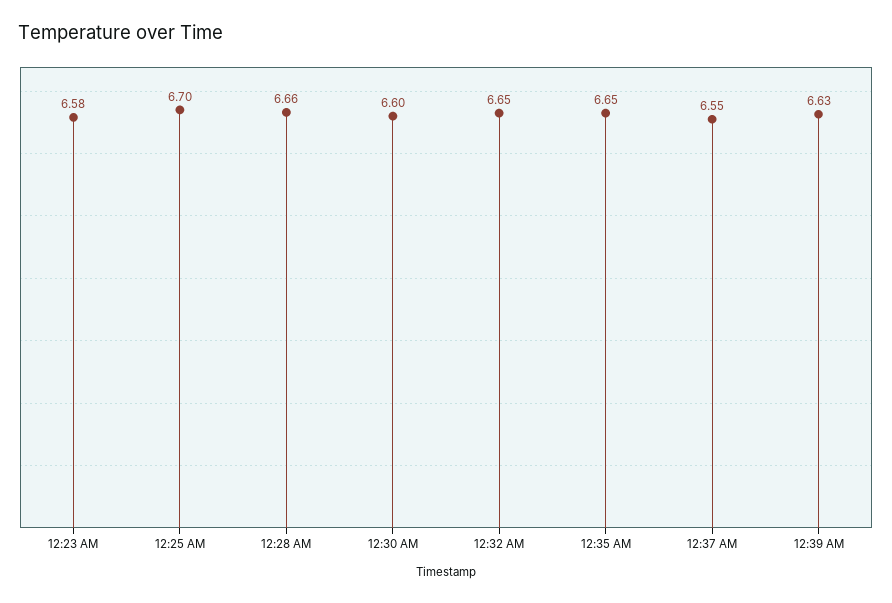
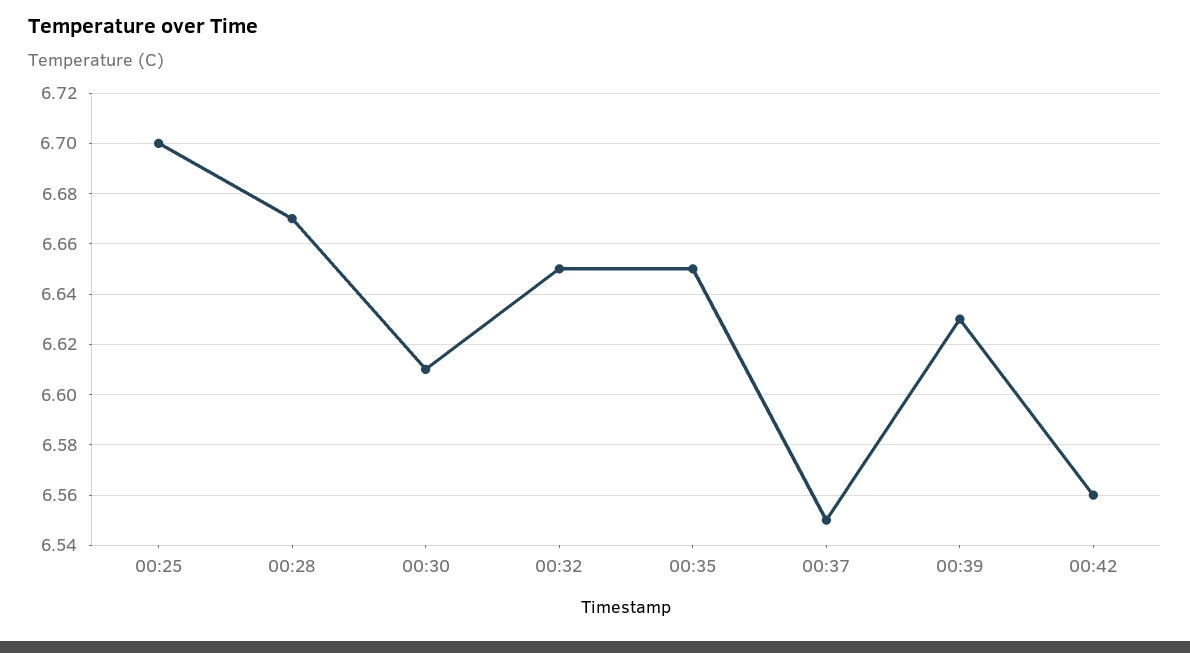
12:23 AM: 6.58 -> none
12:28 AM: 6.66 -> 6.67
12:30 AM: 6.6 -> 6.61
00:42: none -> 6.56

